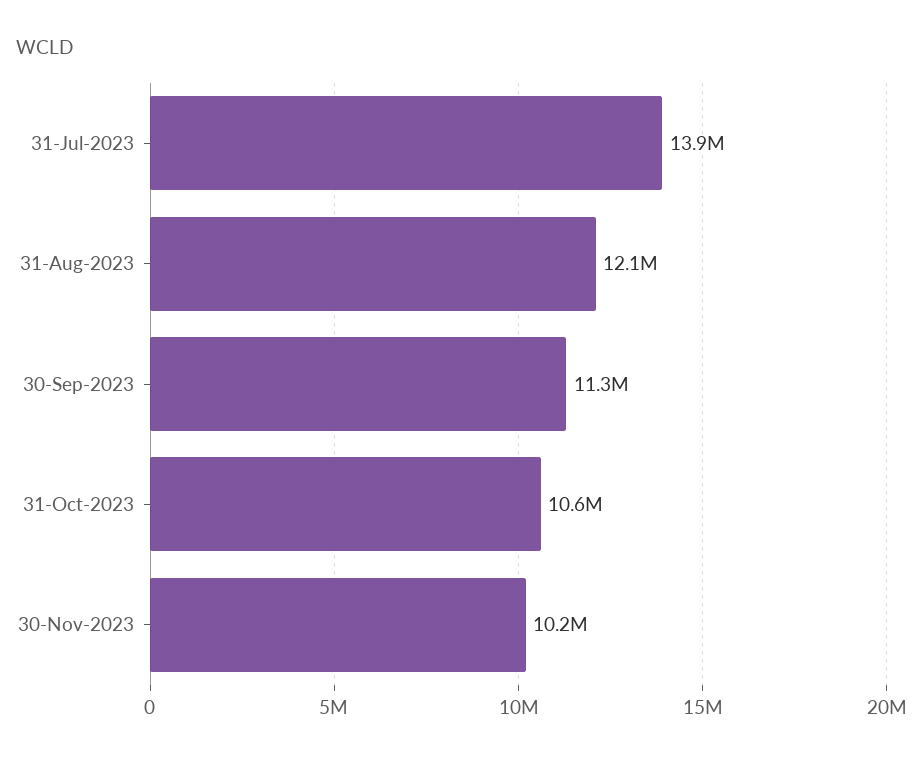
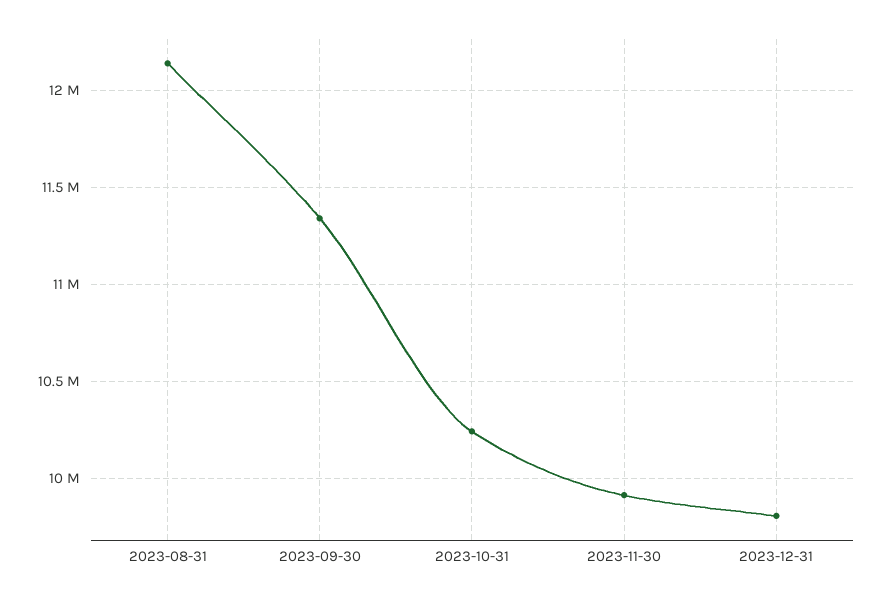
31-Jul-2023: 13900000 -> none
31-Oct-2023: 10600000 -> 10250000
30-Nov-2023: 10200000 -> 9900000
2023-12-31: none -> 9800000

